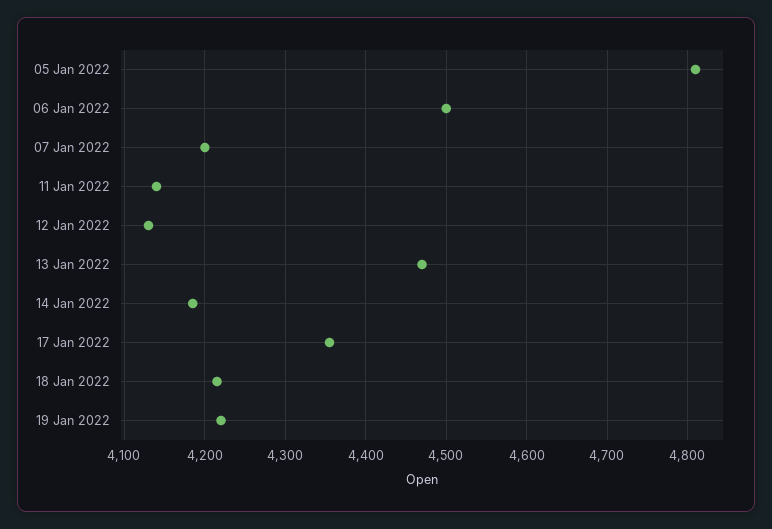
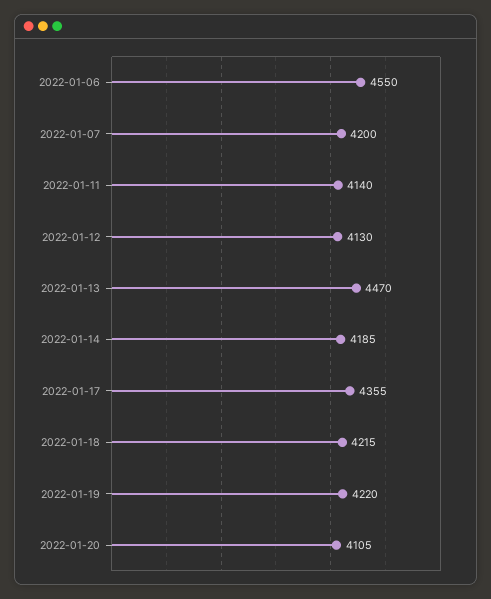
05 Jan 2022: 4810 -> none
06 Jan 2022: 4500 -> 4550
2022-01-20: none -> 4105

